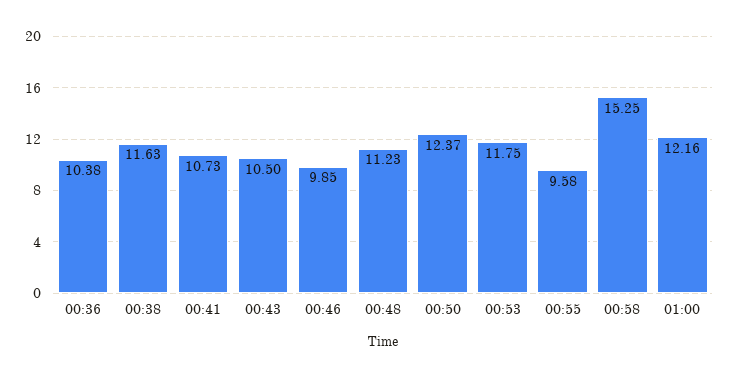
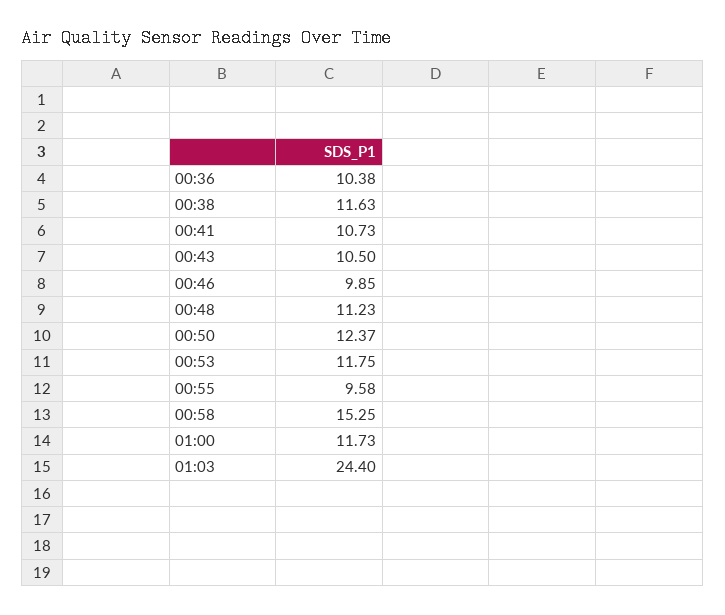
01:00: 12.16 -> 11.73
01:03: none -> 24.4

